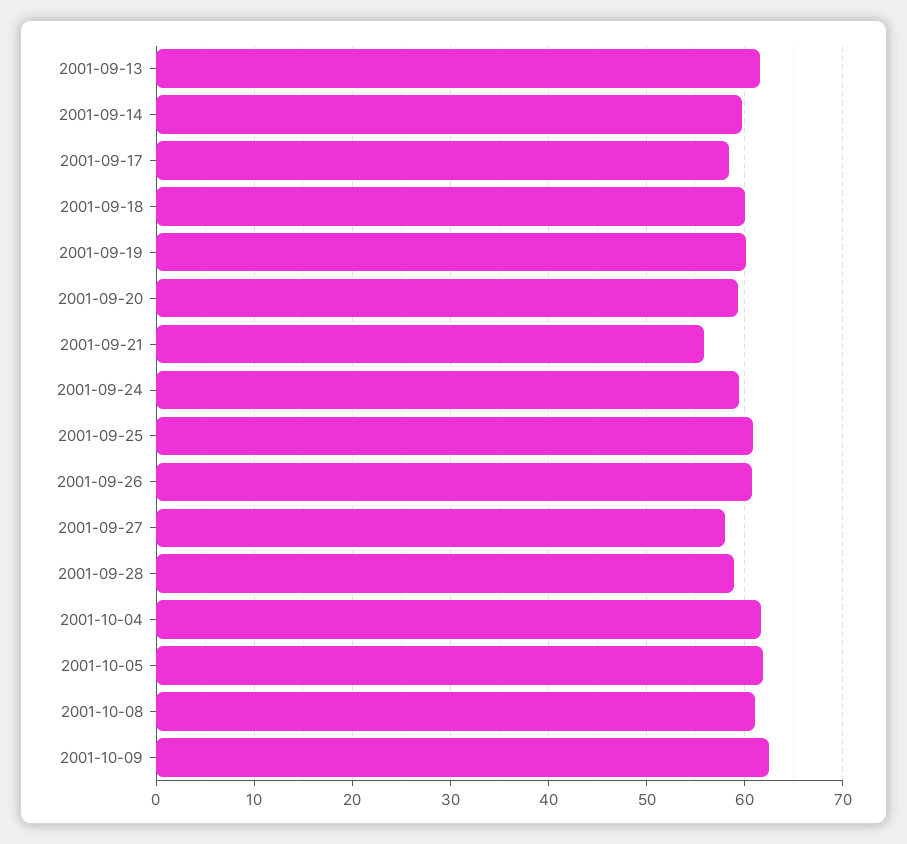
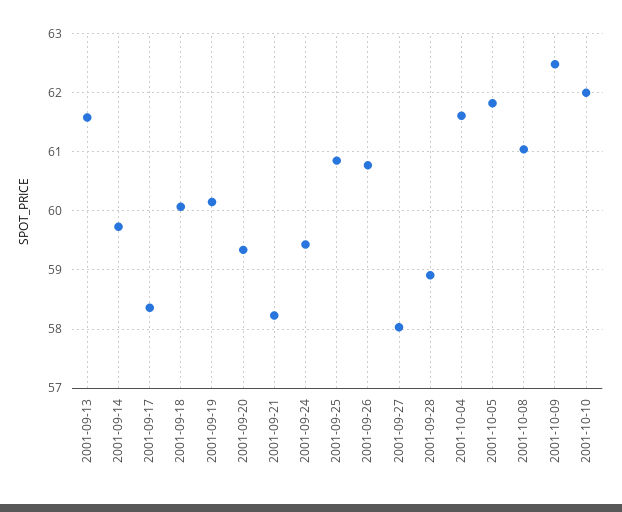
2001-09-21: 56 -> 58.2
2001-10-10: none -> 62

